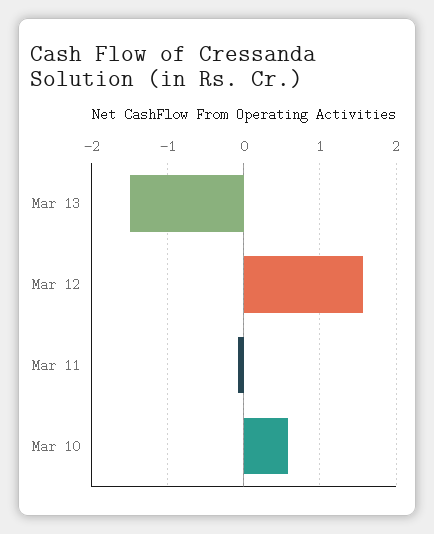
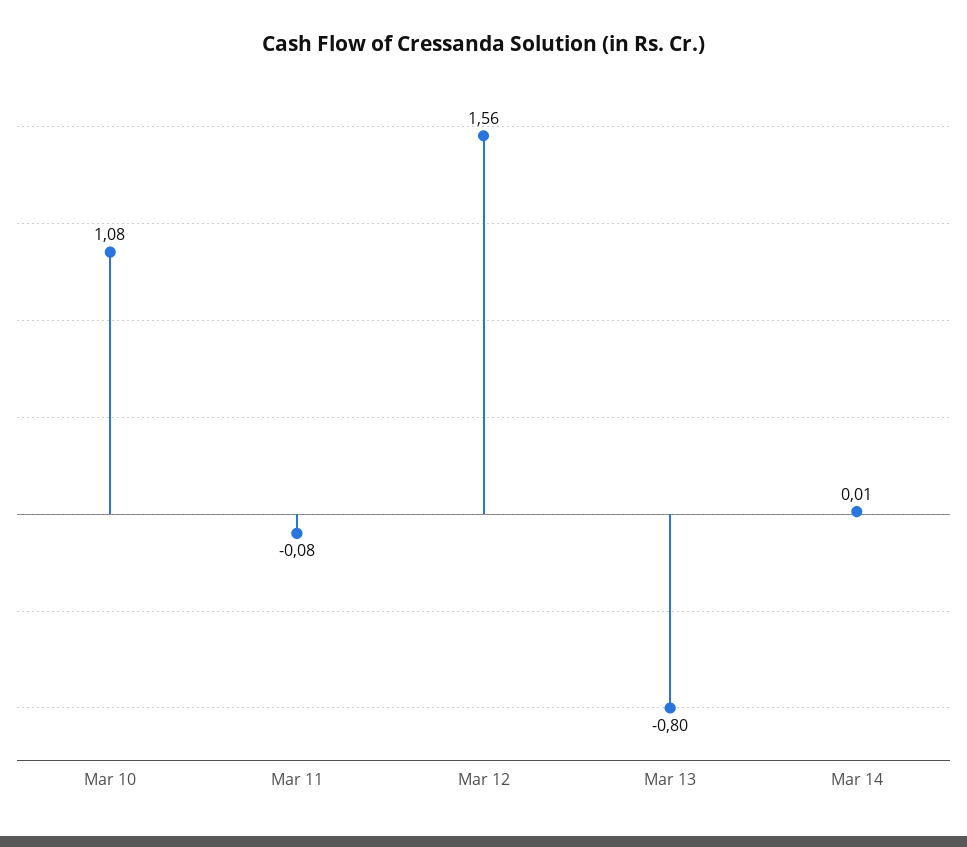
Mar 13: -1.5 -> -0.8
Mar 10: 0.6 -> 1.08
Mar 14: none -> 0.01

